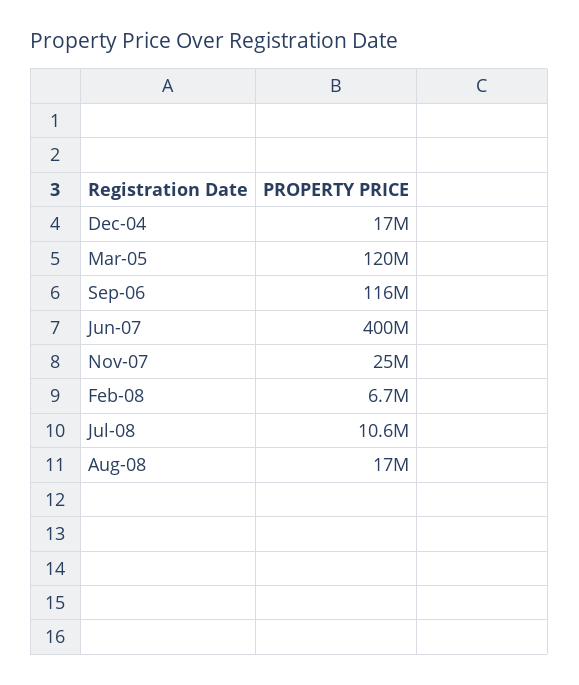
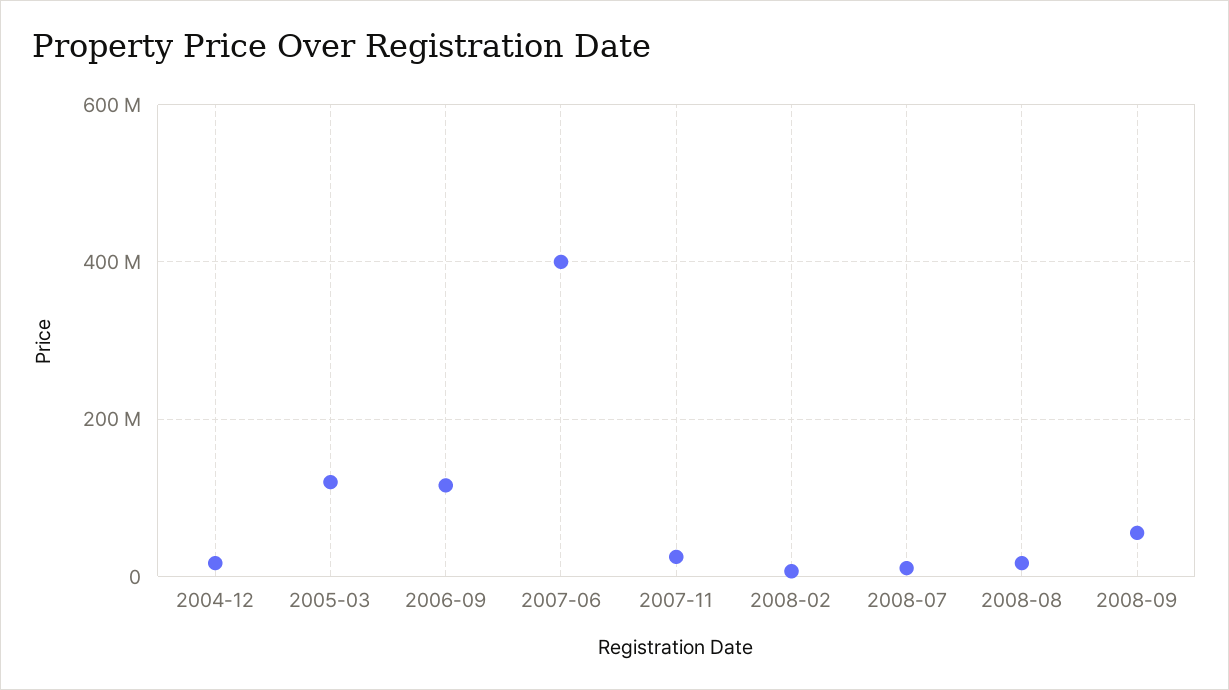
2008-09: none -> 60000000

